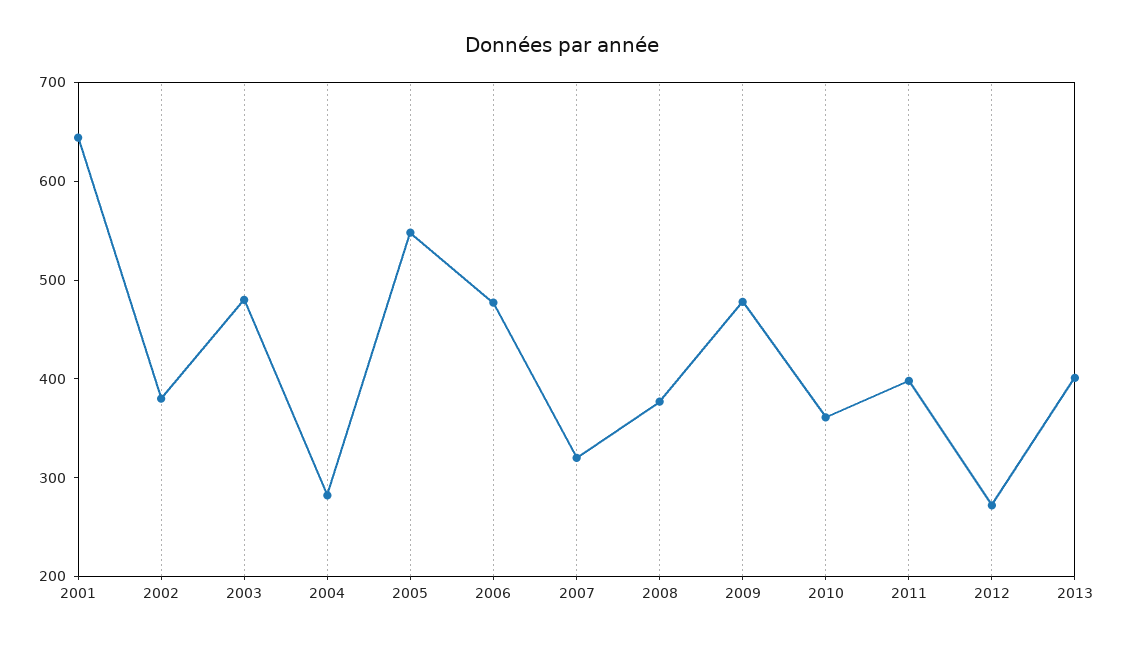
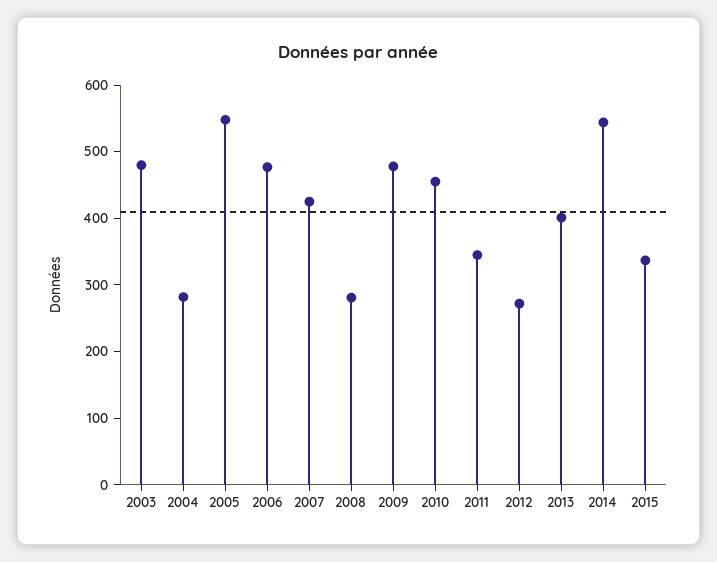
2001: 640 -> none
2002: 380 -> none
2007: 320 -> 420
2008: 380 -> 280
2010: 360 -> 460
2011: 400 -> 340
2014: none -> 540
2015: none -> 340

